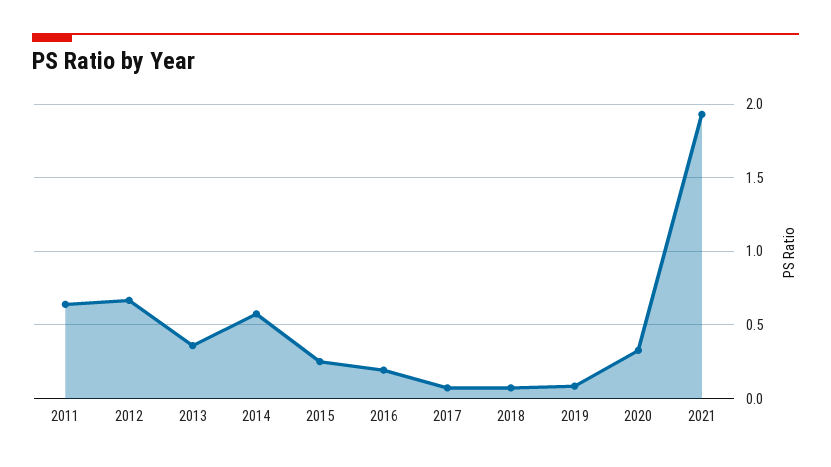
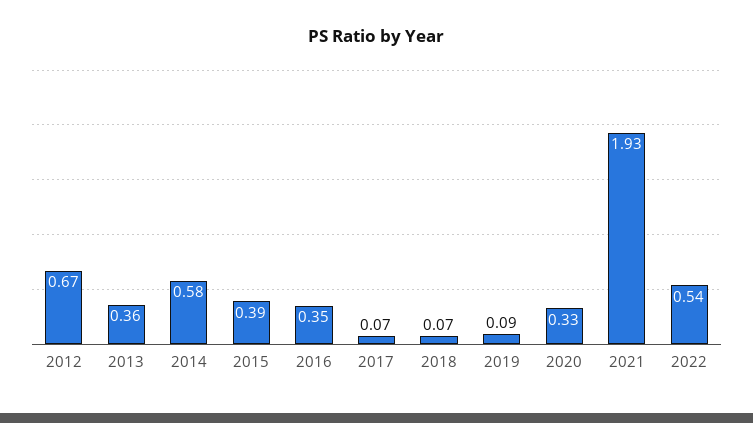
2011: 0.65 -> none
2015: 0.25 -> 0.39
2016: 0.2 -> 0.35
2022: none -> 0.54

